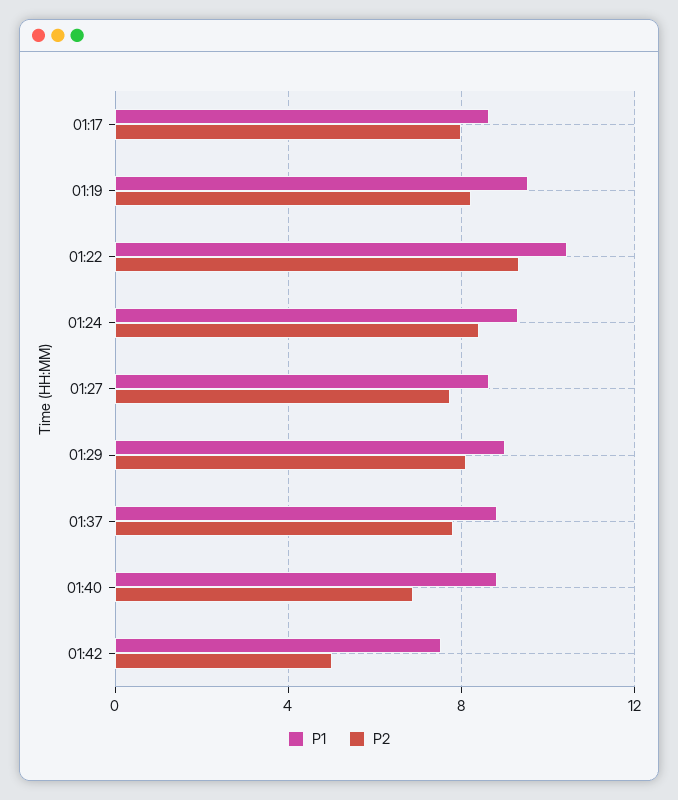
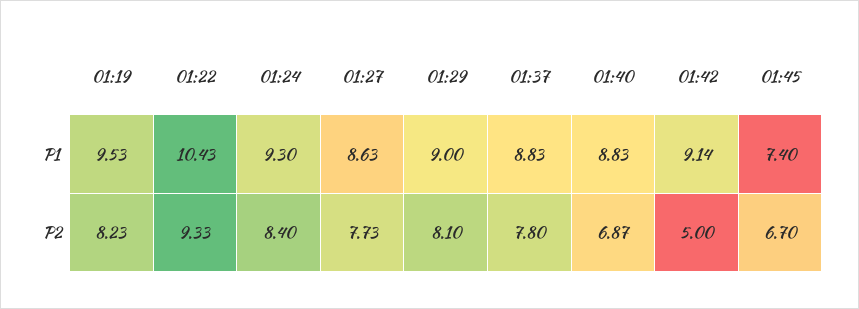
P1, 01:17: 8.5 -> none
P2, 01:17: 8 -> none
P1, 01:42: 7.5 -> 9.14
P1, 01:45: none -> 7.4
P2, 01:45: none -> 6.7

